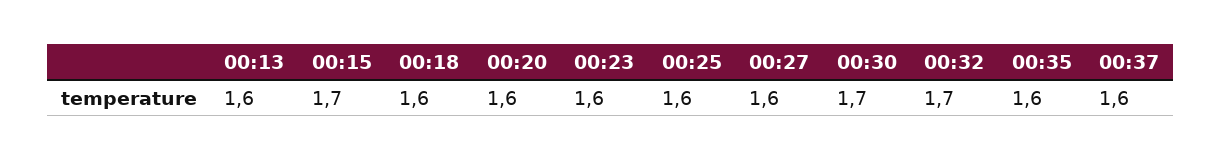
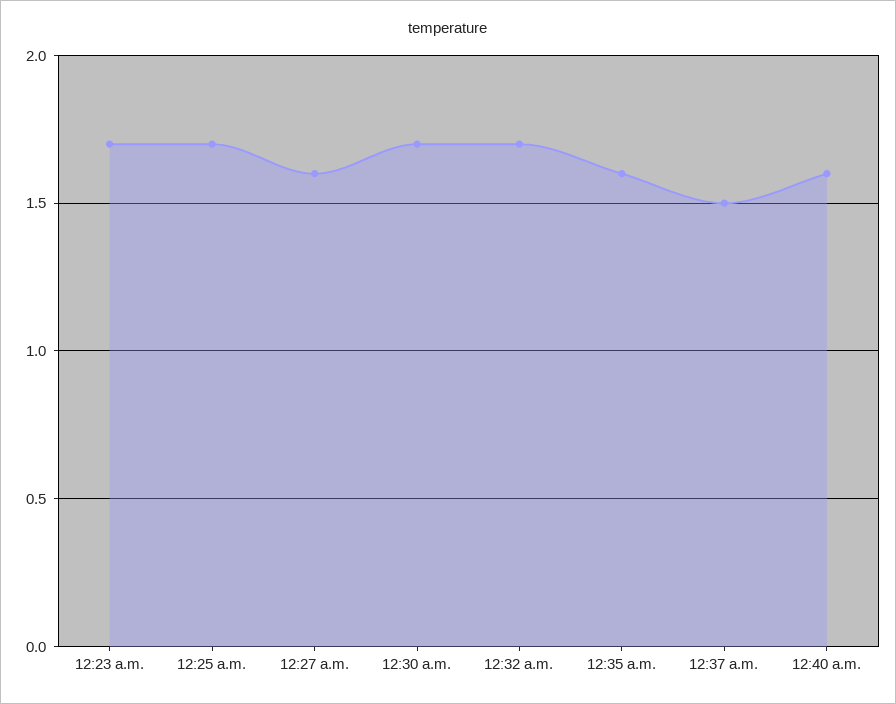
00:13: 1.6 -> none
00:15: 1.7 -> none
00:18: 1.6 -> none
00:20: 1.6 -> none
00:23: 1.6 -> 1.7
00:25: 1.6 -> 1.7
00:37: 1.6 -> 1.5
12:40 a.m.: none -> 1.6

